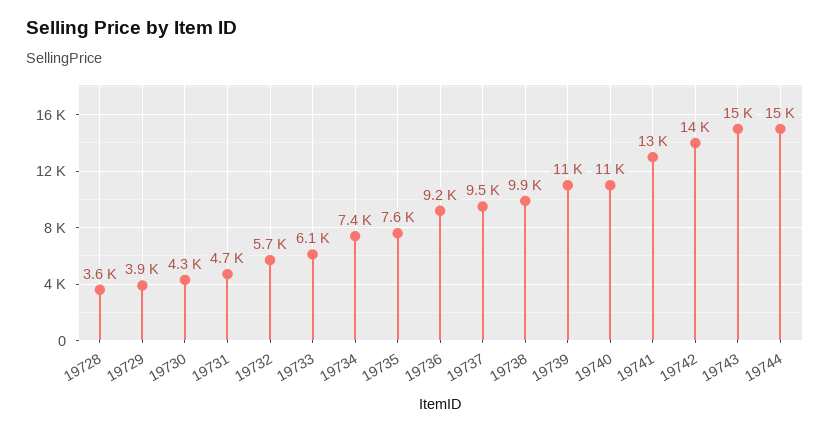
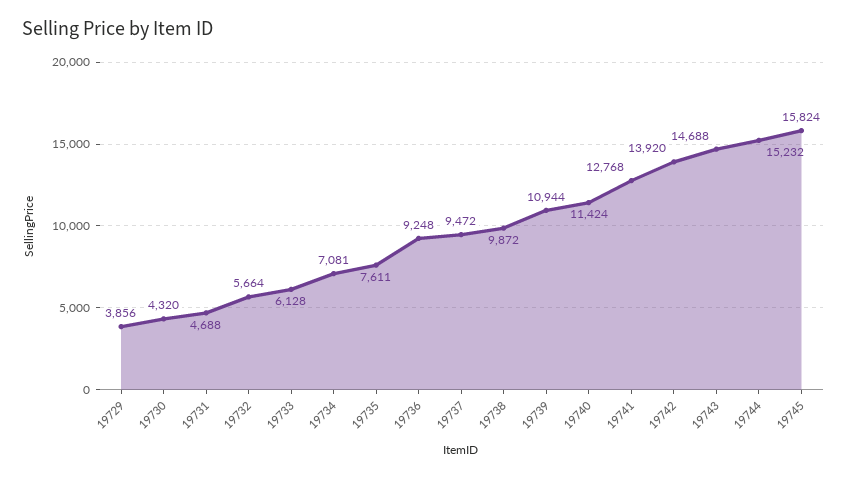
19728: 3600 -> none
19734: 7400 -> 7081
19745: none -> 15824

